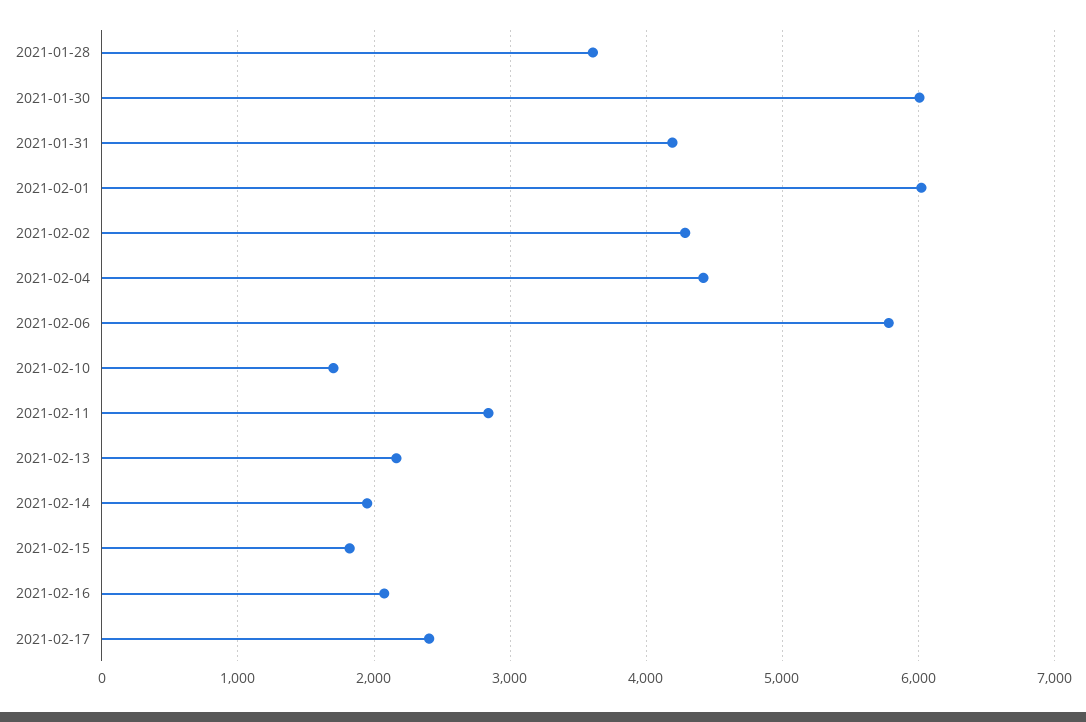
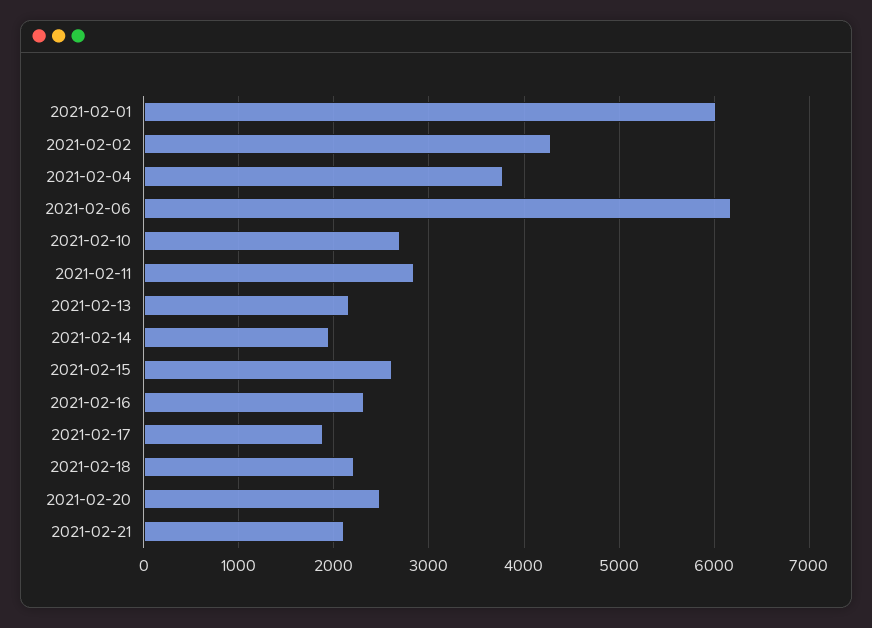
2021-01-28: 3600 -> none
2021-01-30: 6000 -> none
2021-01-31: 4200 -> none
2021-02-04: 4400 -> 3800
2021-02-06: 5800 -> 6200
2021-02-10: 1700 -> 2700
2021-02-15: 1800 -> 2600
2021-02-16: 2100 -> 2300
2021-02-17: 2400 -> 1900
2021-02-18: none -> 2200
2021-02-20: none -> 2500
2021-02-21: none -> 2100

